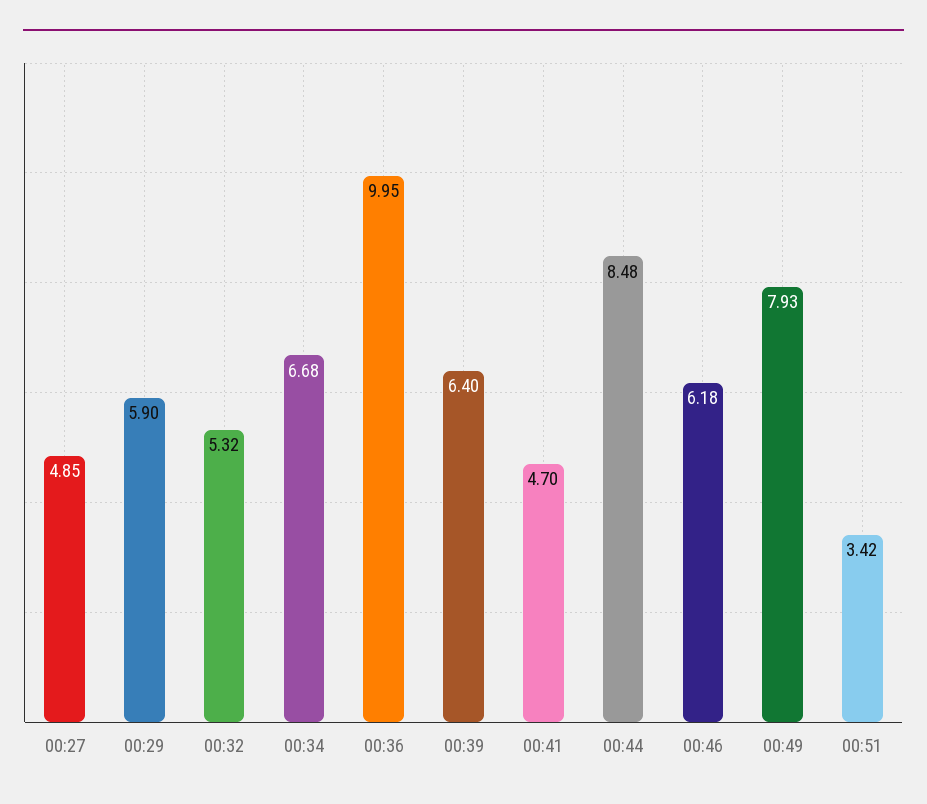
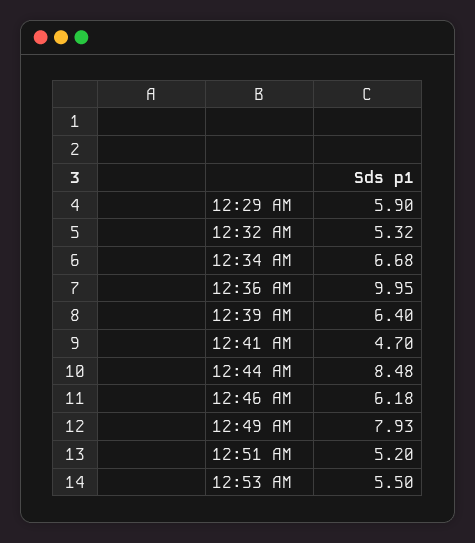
00:27: 4.85 -> none
00:51: 3.42 -> 5.2
12:53 AM: none -> 5.5

